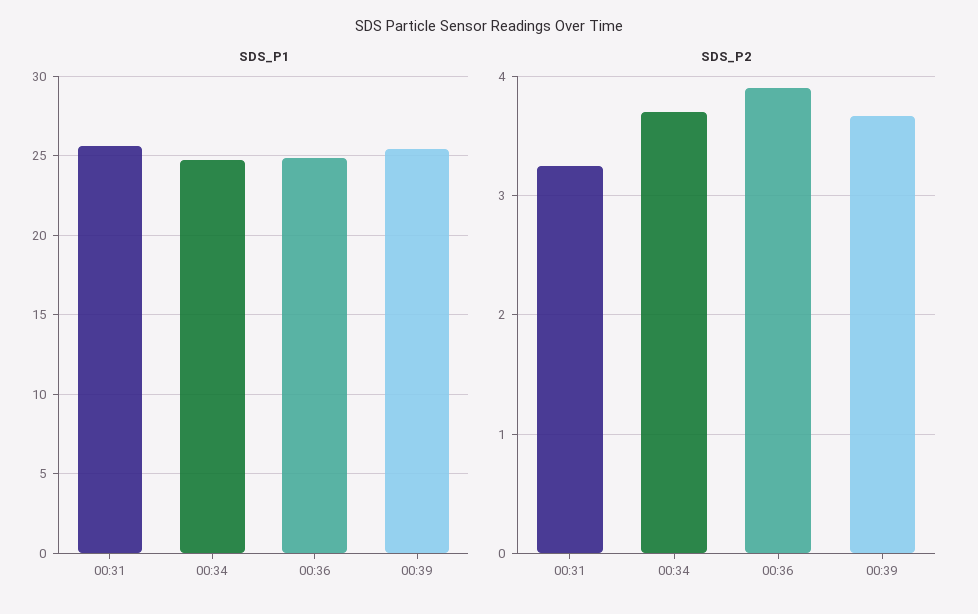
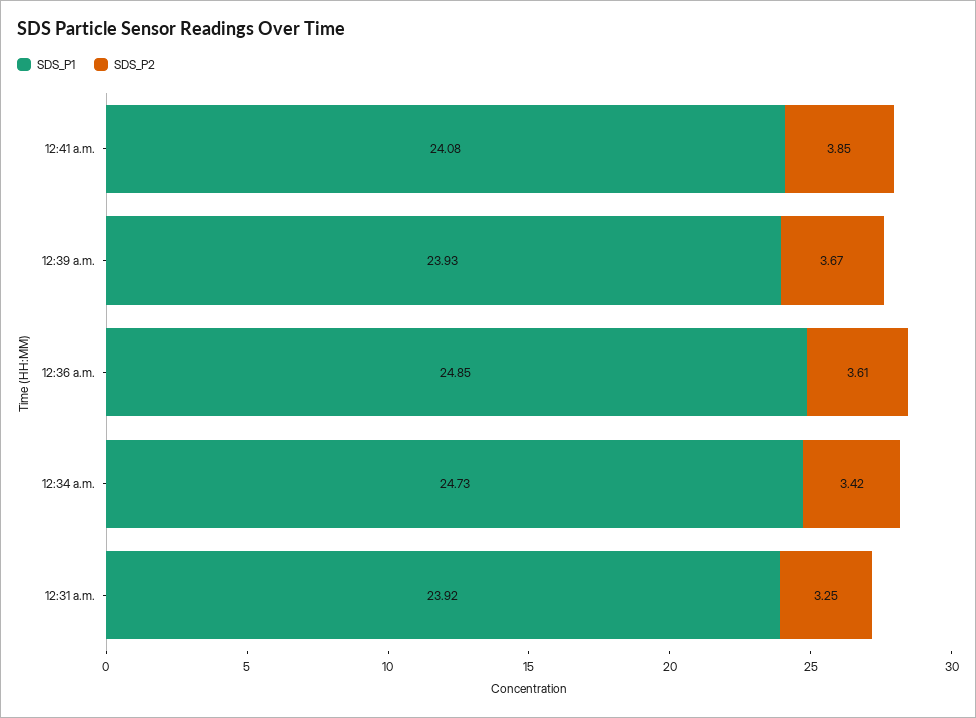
SDS_P1, 00:31: 25.5 -> 23.92
SDS_P1, 00:39: 25.5 -> 23.93
SDS_P2, 00:34: 3.7 -> 3.42
SDS_P2, 00:36: 3.9 -> 3.61
SDS_P1, 12:41 a.m.: none -> 24.08
SDS_P2, 12:41 a.m.: none -> 3.85

